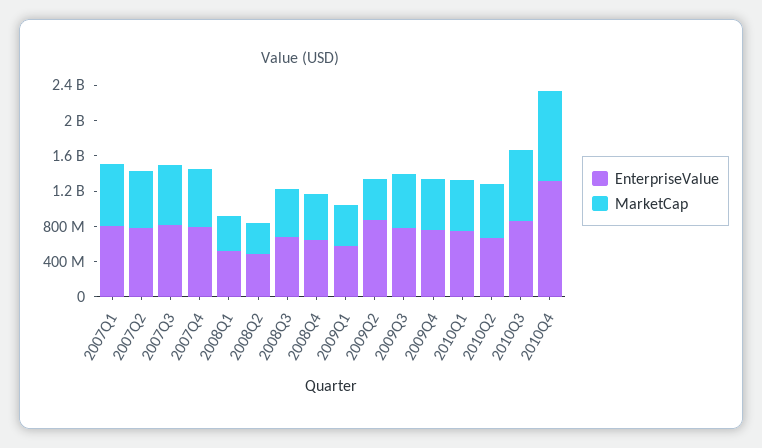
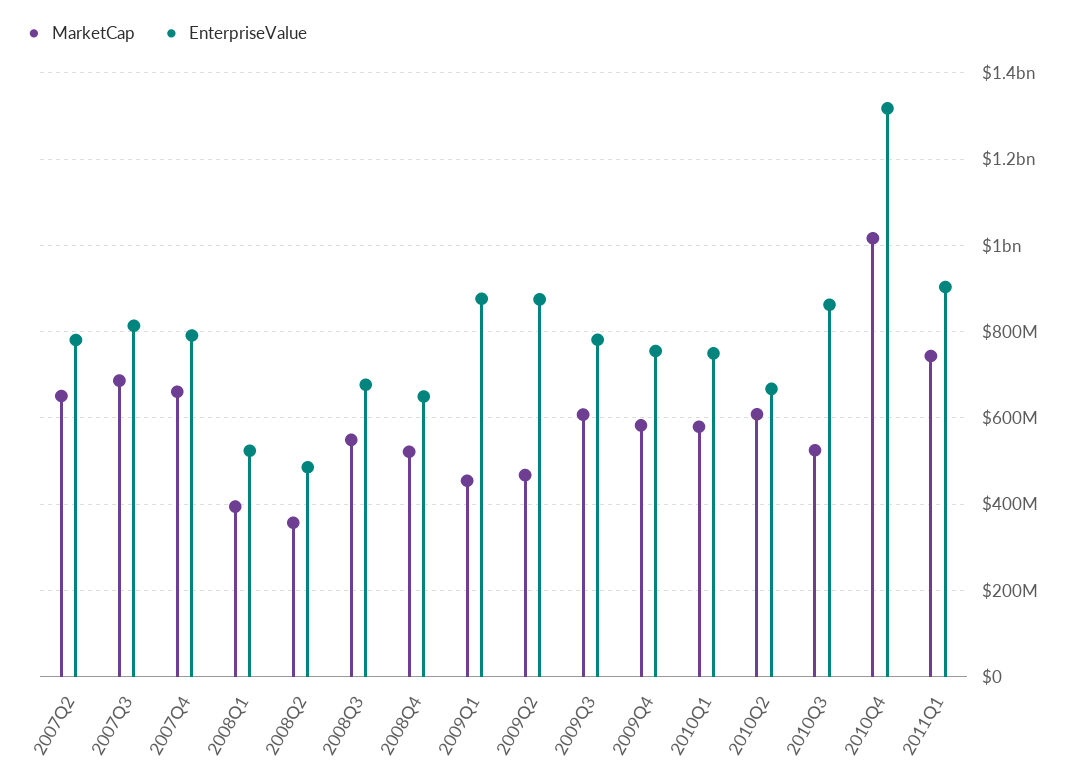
EnterpriseValue, 2007Q1: 800000000 -> none
MarketCap, 2007Q1: 700000000 -> none
EnterpriseValue, 2009Q1: 600000000 -> 880000000
MarketCap, 2010Q3: 800000000 -> 520000000
MarketCap, 2011Q1: none -> 740000000
EnterpriseValue, 2011Q1: none -> 900000000

